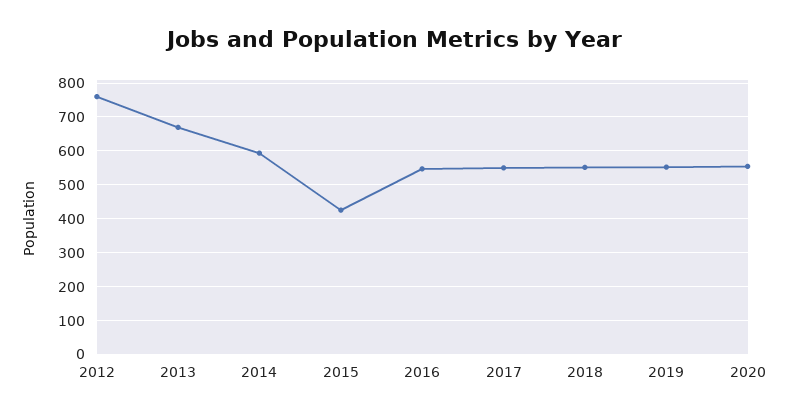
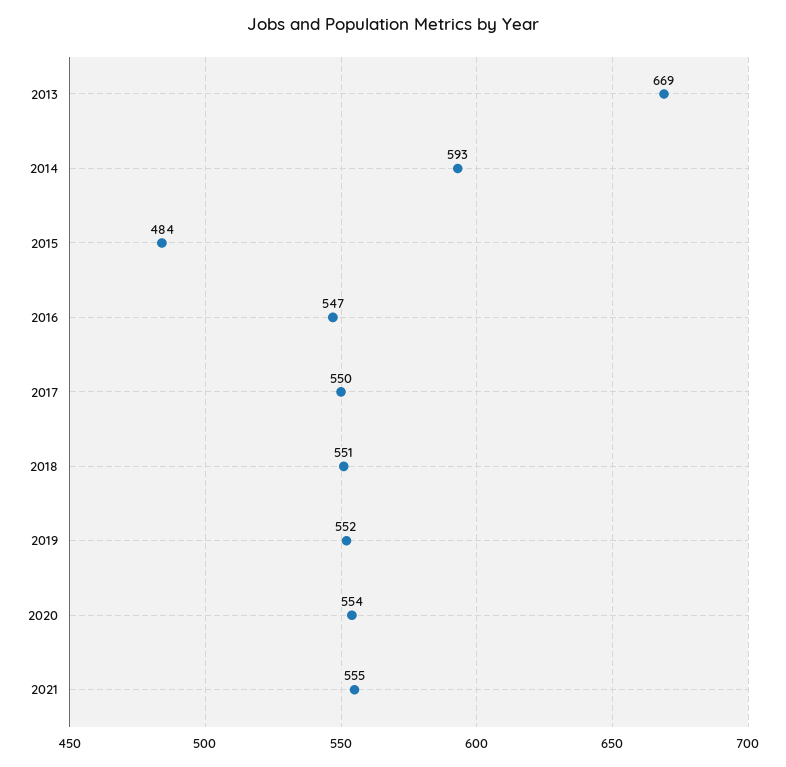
2012: 760 -> none
2015: 420 -> 484
2021: none -> 555

